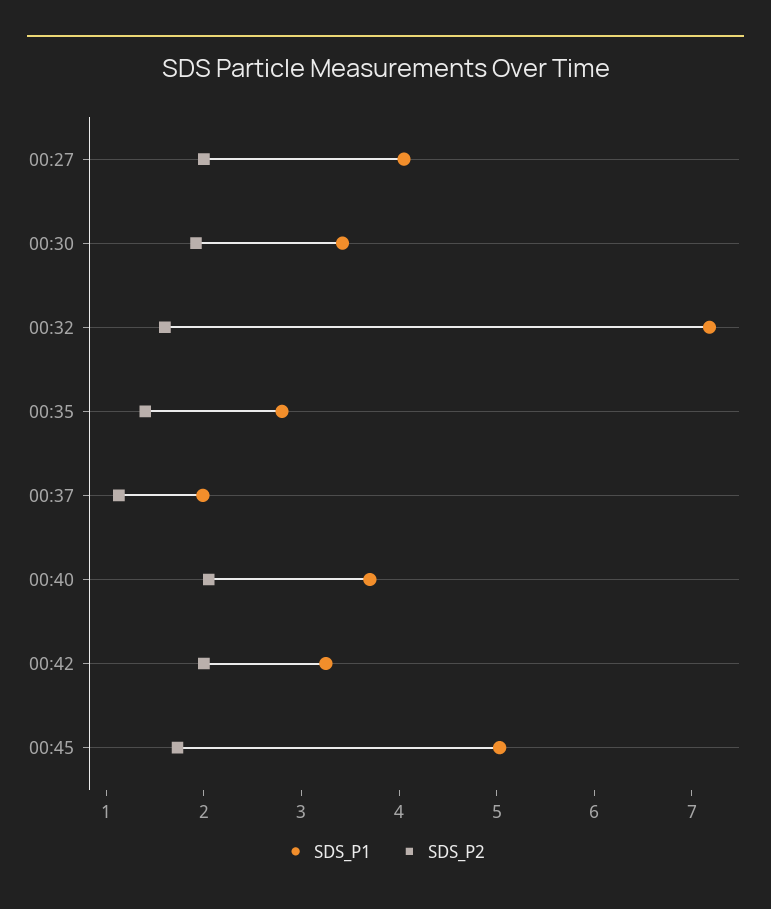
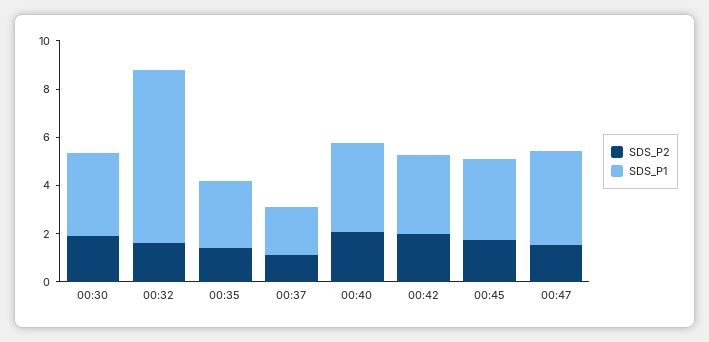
SDS_P1, 00:27: 4 -> none
SDS_P2, 00:27: 2 -> none
SDS_P1, 00:45: 5 -> 3.5
SDS_P2, 00:47: none -> 1.5
SDS_P1, 00:47: none -> 4

